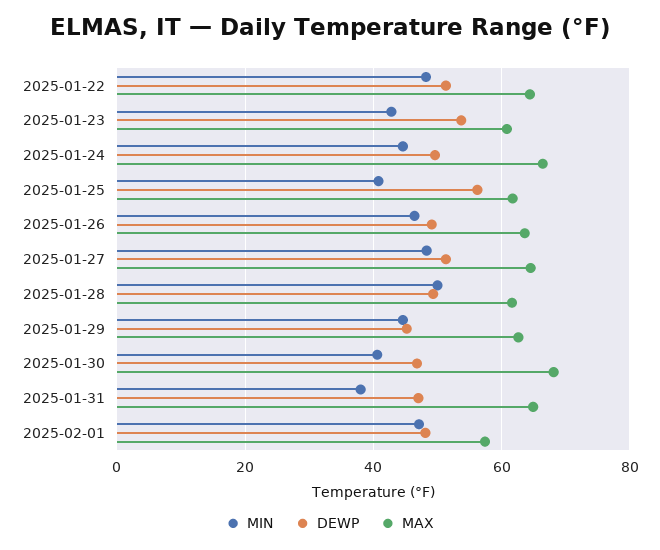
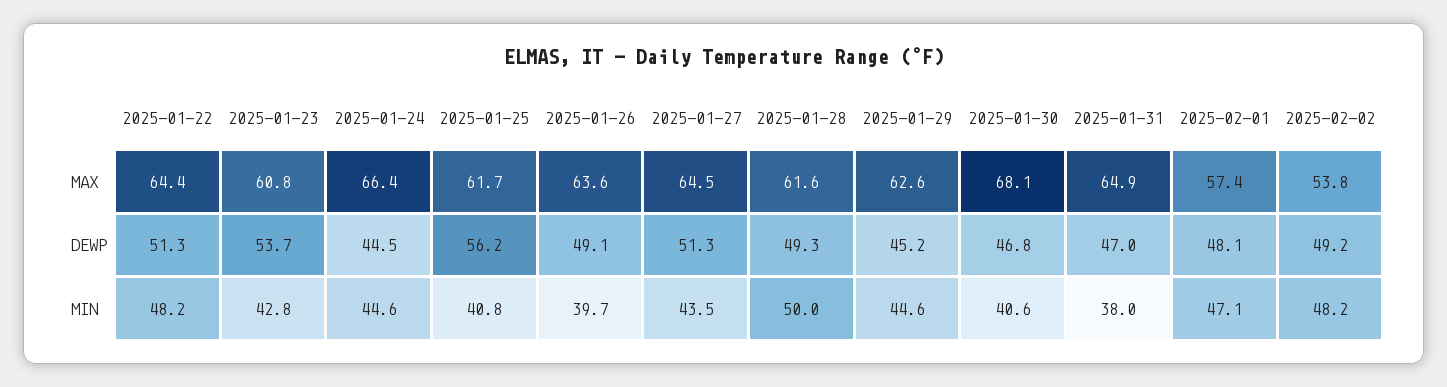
DEWP, 2025-01-24: 50 -> 44.5
MIN, 2025-01-26: 46 -> 39.7
MIN, 2025-01-27: 48 -> 43.5
MAX, 2025-02-02: none -> 53.8
DEWP, 2025-02-02: none -> 49.2
MIN, 2025-02-02: none -> 48.2

